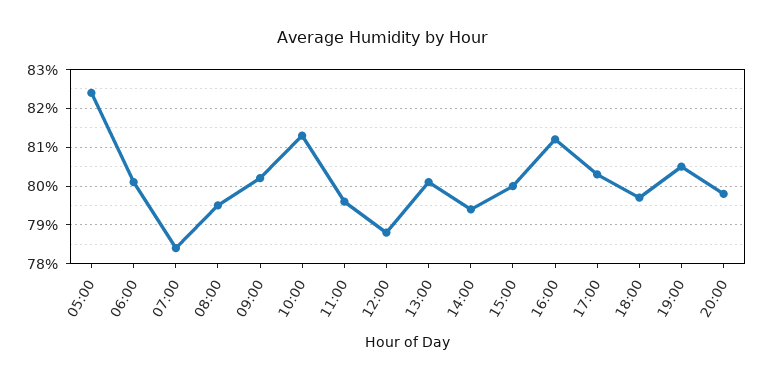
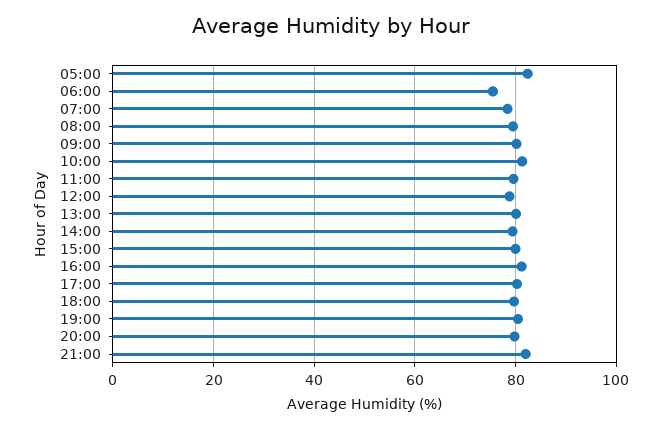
06:00: 80 -> 76
21:00: none -> 82

